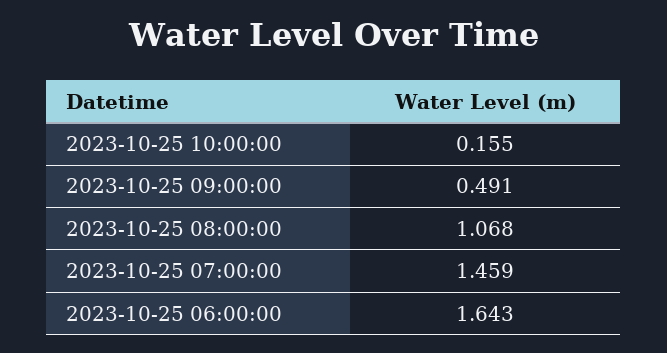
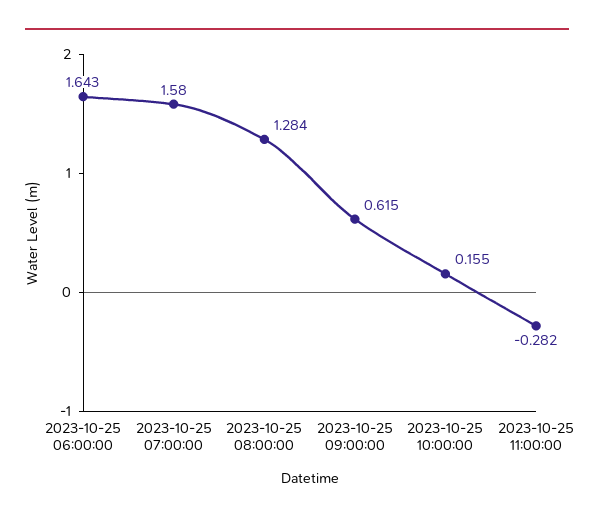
2023-10-25 09:00:00: 0.491 -> 0.615
2023-10-25 08:00:00: 1.068 -> 1.284
2023-10-25 07:00:00: 1.459 -> 1.58
2023-10-25 11:00:00: none -> -0.282

